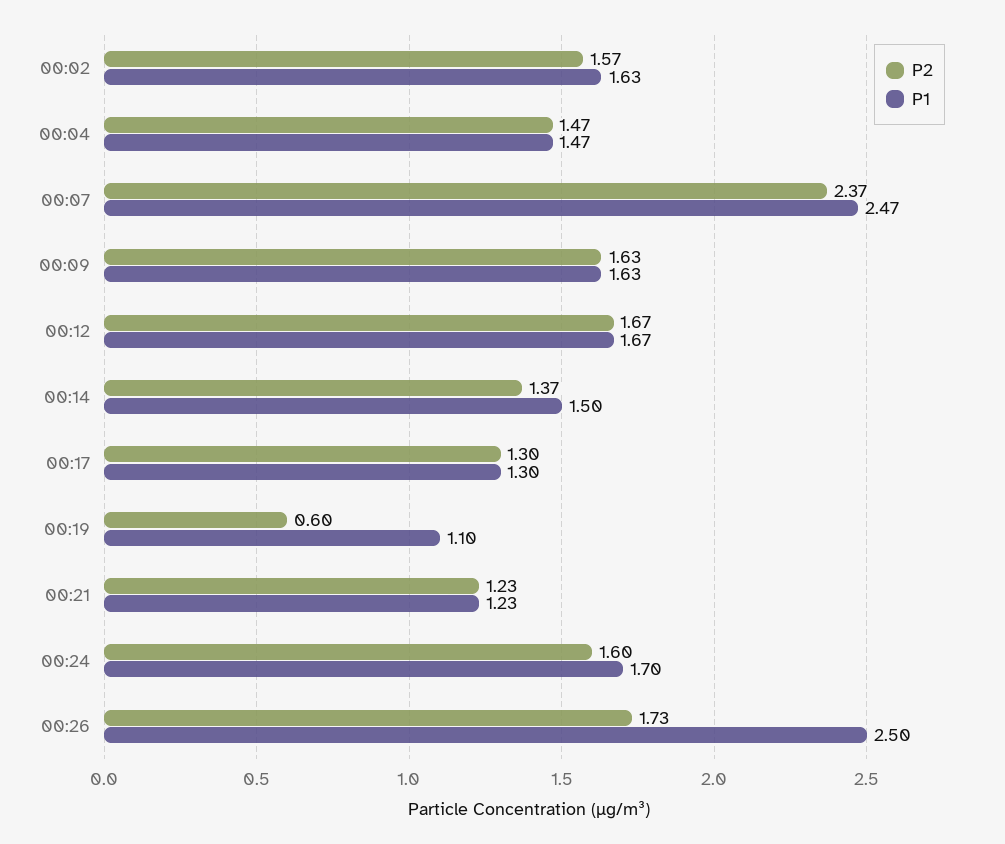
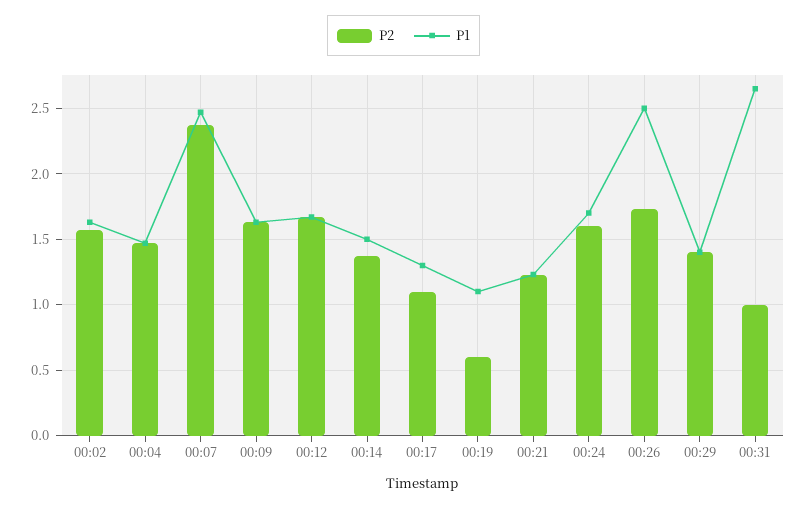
P2, 00:17: 1.3 -> 1.1
P2, 00:29: none -> 1.4
P1, 00:29: none -> 1.4
P2, 00:31: none -> 1
P1, 00:31: none -> 2.65

